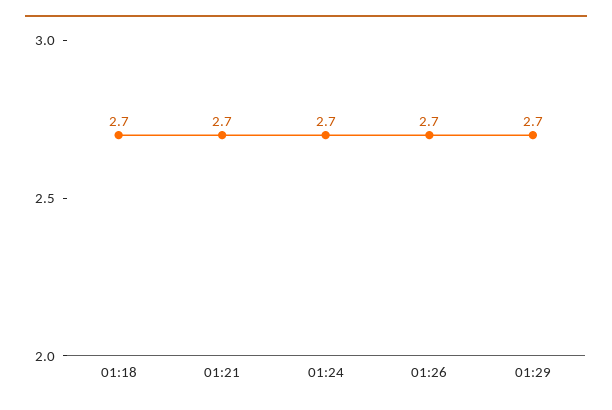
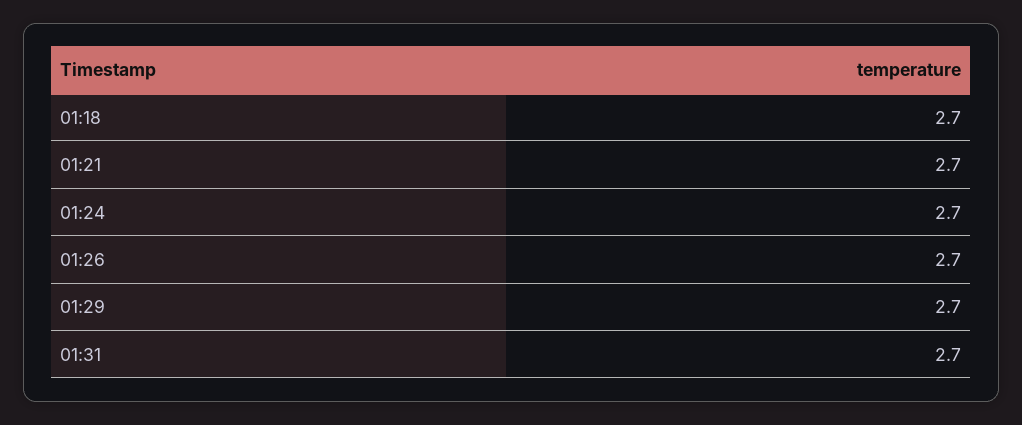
01:31: none -> 2.7

